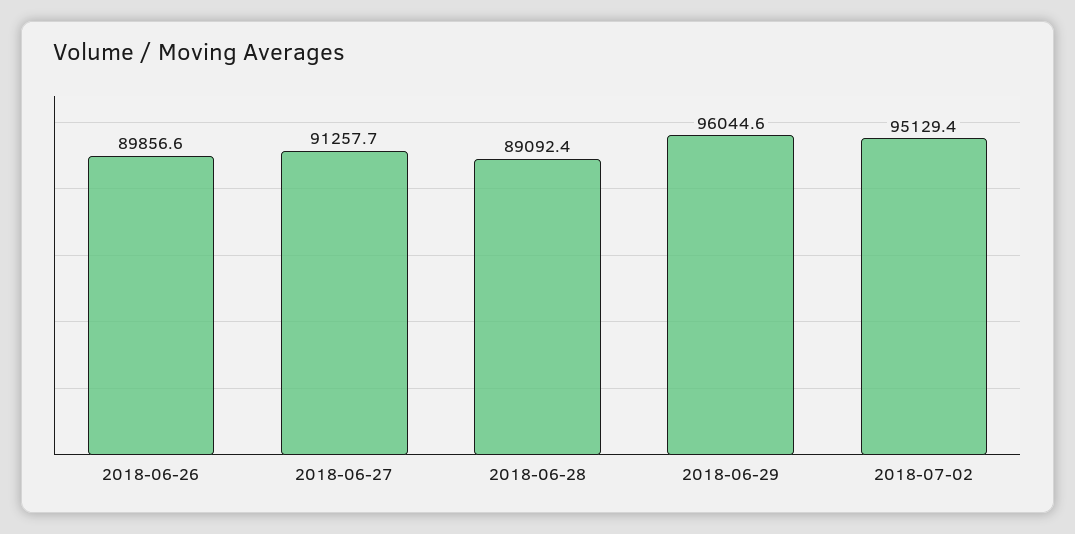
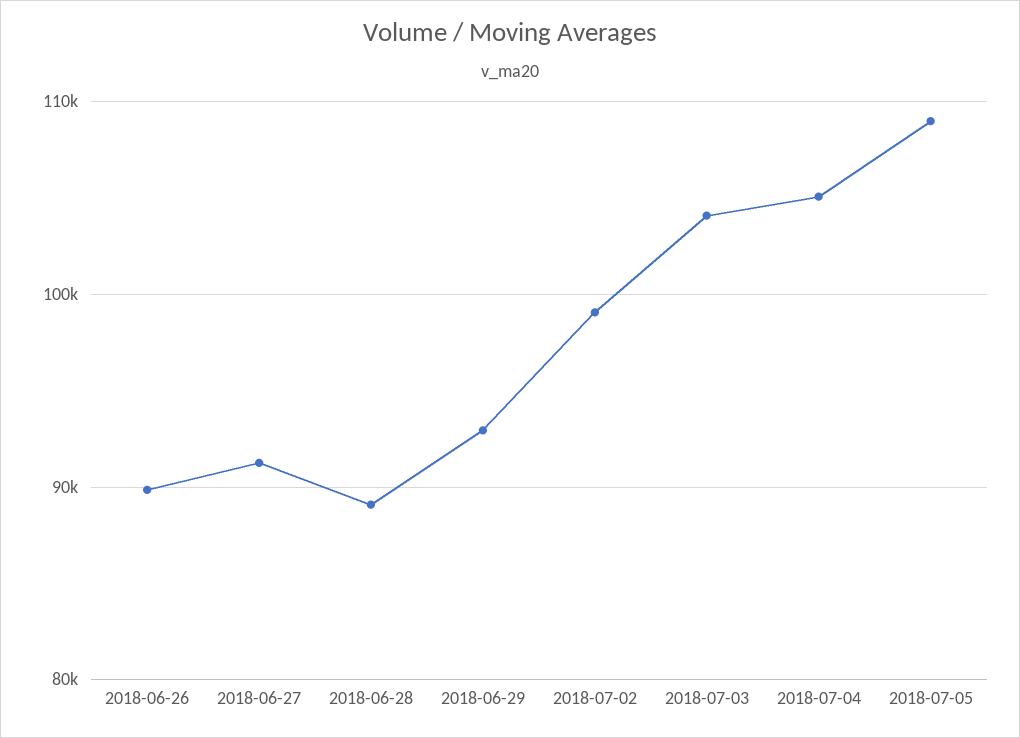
2018-06-29: 96044.6 -> 93000
2018-07-02: 95129.4 -> 99000
2018-07-03: none -> 104000
2018-07-04: none -> 105000
2018-07-05: none -> 109000

